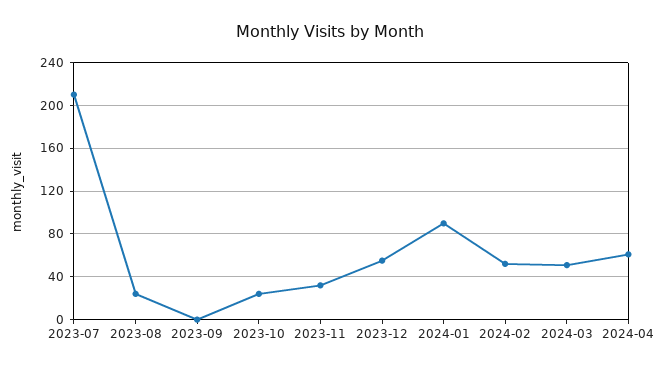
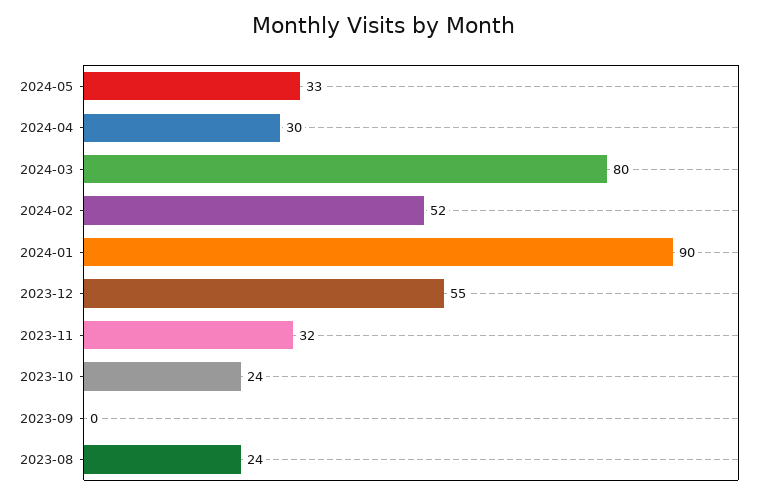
2023-07: 210 -> none
2024-03: 50 -> 80
2024-04: 60 -> 30
2024-05: none -> 33

